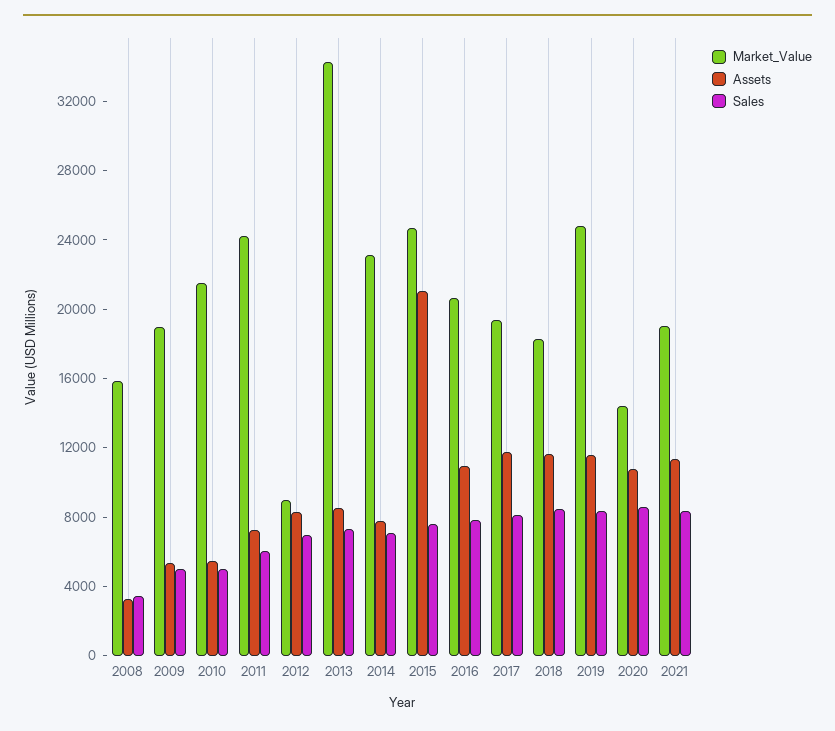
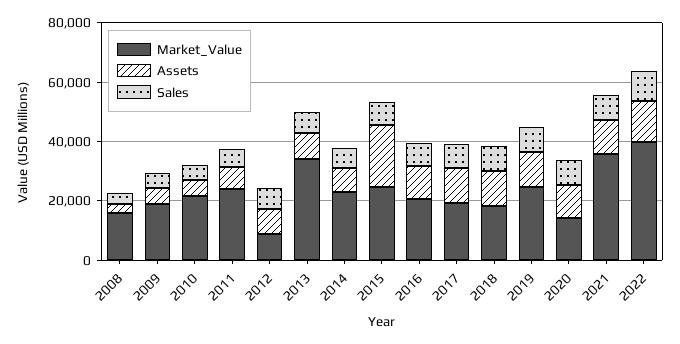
Market_Value, 2021: 19000 -> 35000
Market_Value, 2022: none -> 40000
Assets, 2022: none -> 15000
Sales, 2022: none -> 10000

